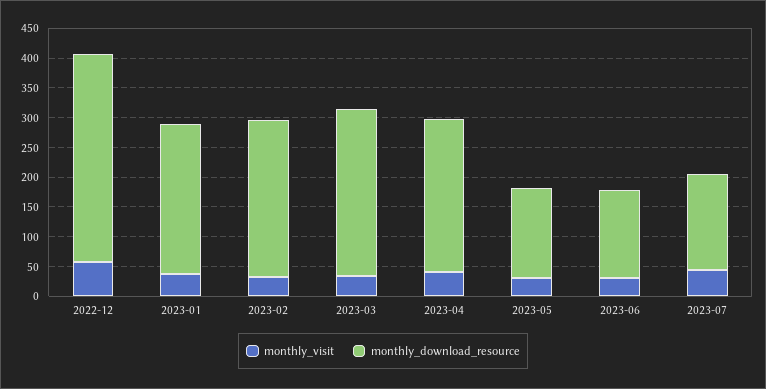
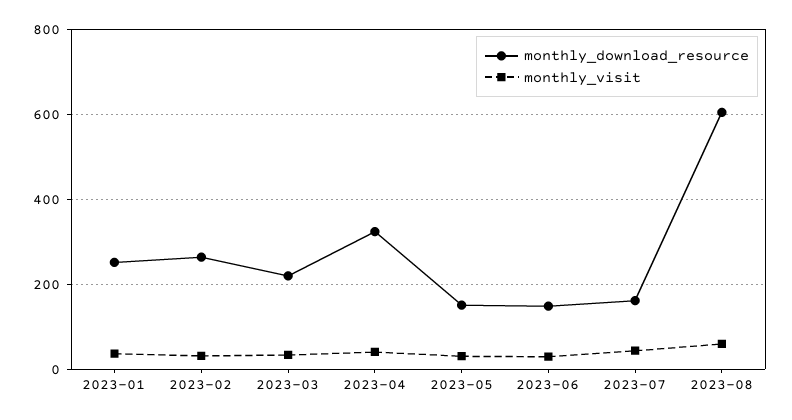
monthly_visit, 2022-12: 50 -> none
monthly_download_resource, 2022-12: 350 -> none
monthly_download_resource, 2023-03: 275 -> 220
monthly_download_resource, 2023-04: 250 -> 320
monthly_download_resource, 2023-08: none -> 600
monthly_visit, 2023-08: none -> 60

